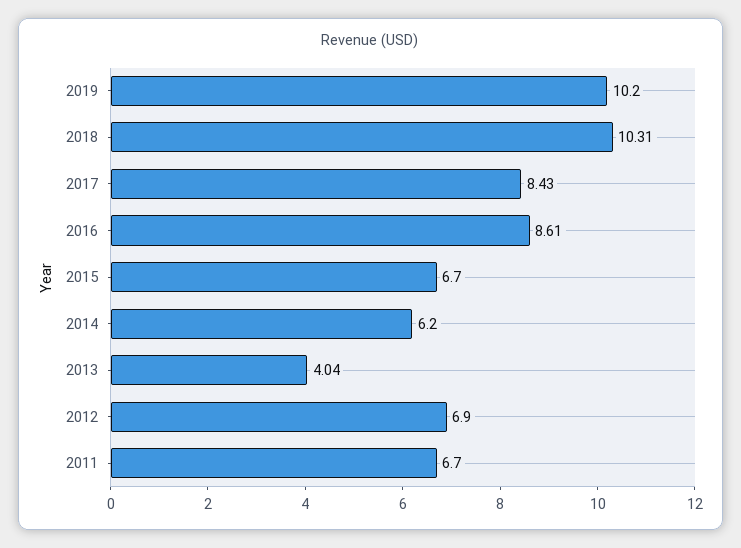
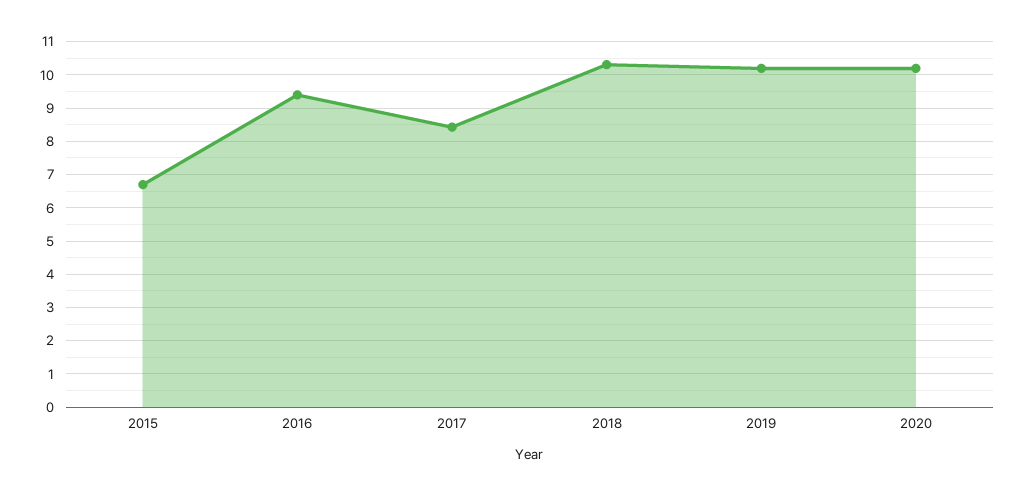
2016: 8.61 -> 9.4
2014: 6.2 -> none
2013: 4.04 -> none
2012: 6.9 -> none
2011: 6.7 -> none
2020: none -> 10.2

